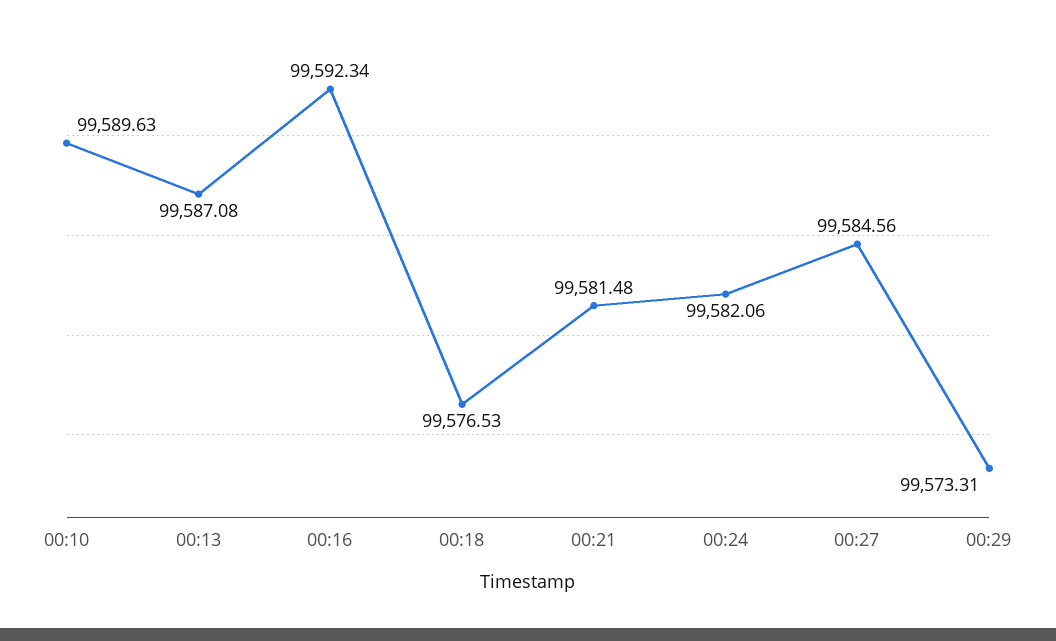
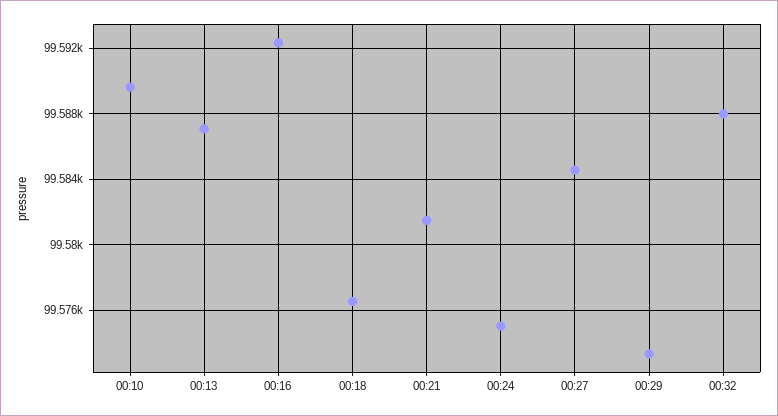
00:24: 99582.06 -> 99575
00:32: none -> 99588

